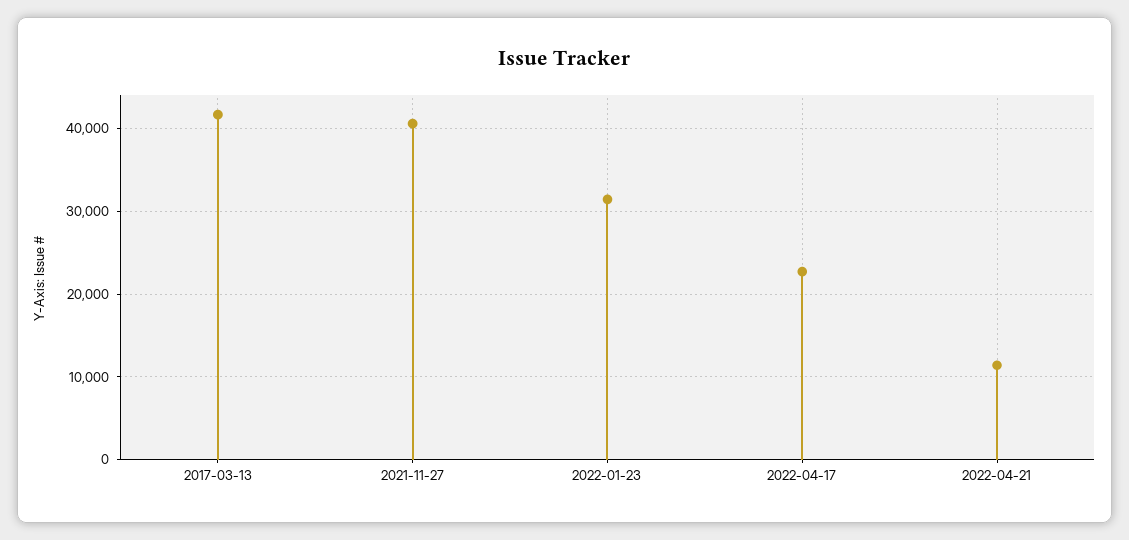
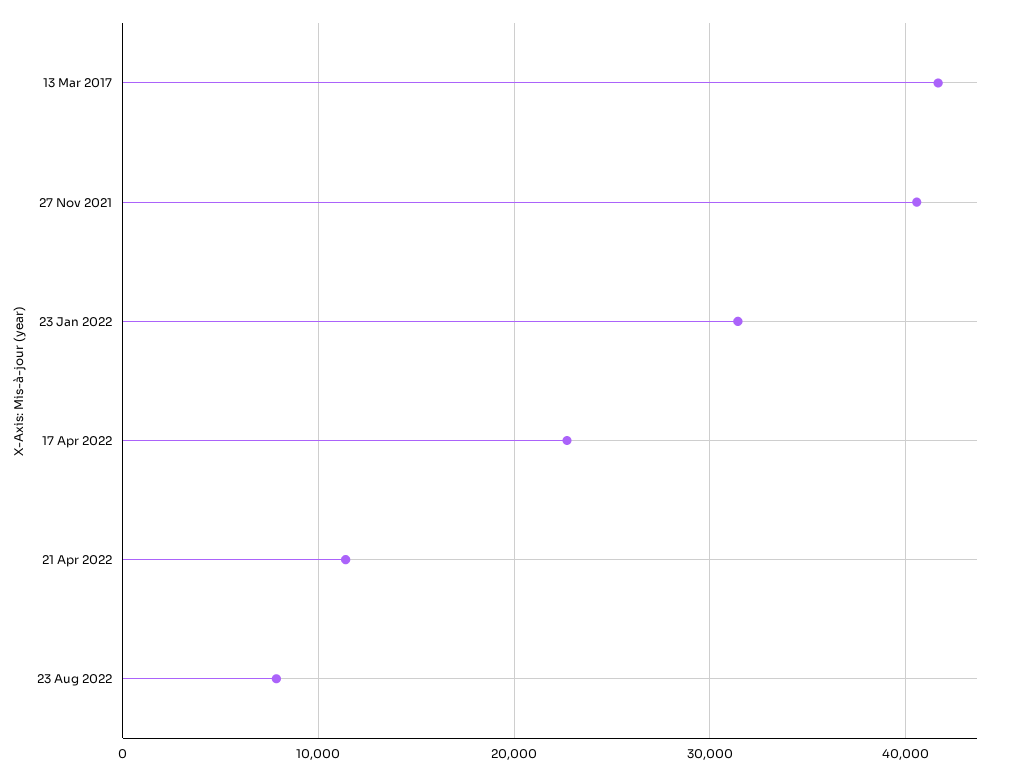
23 Aug 2022: none -> 8000

